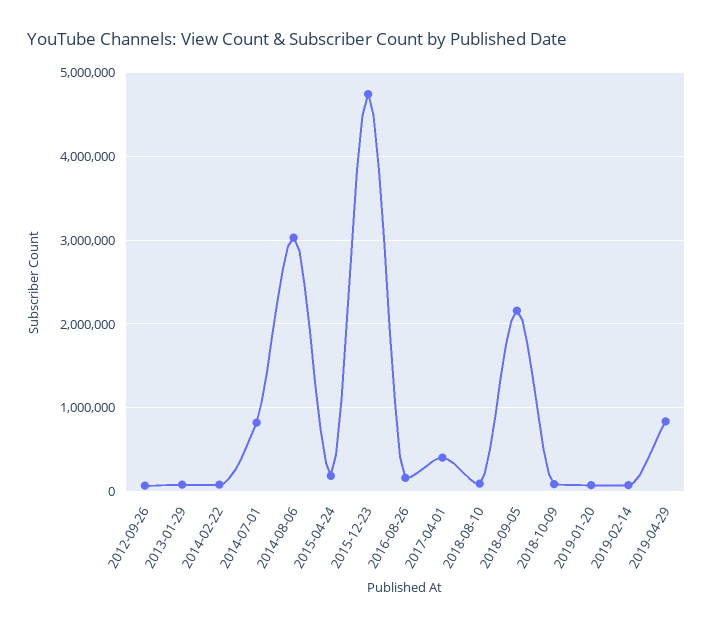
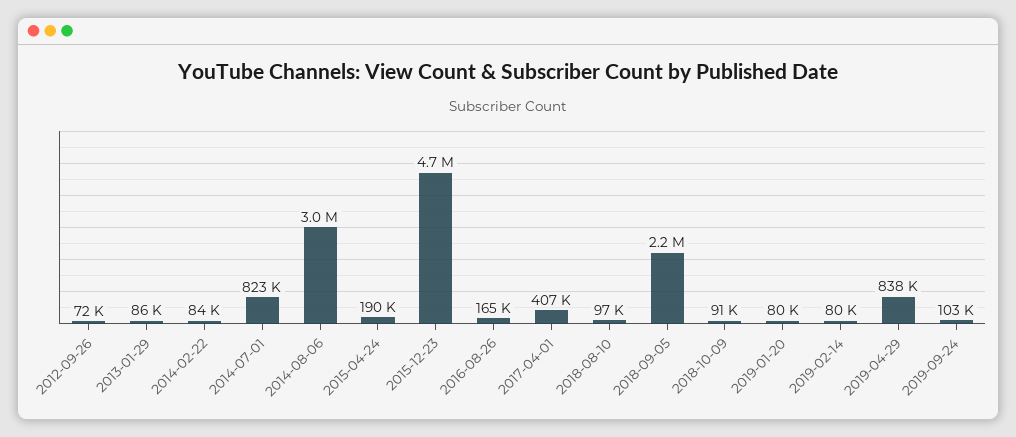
2019-09-24: none -> 103000

